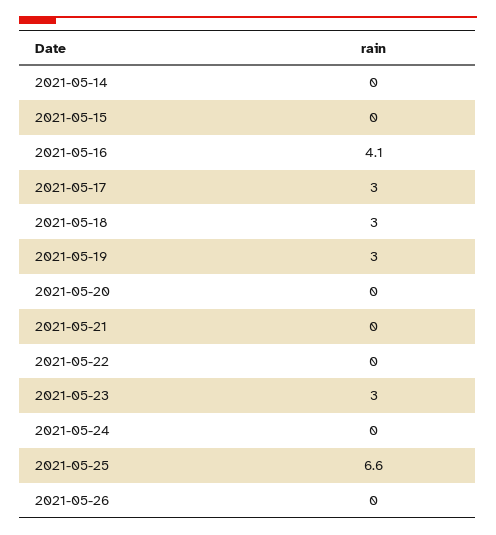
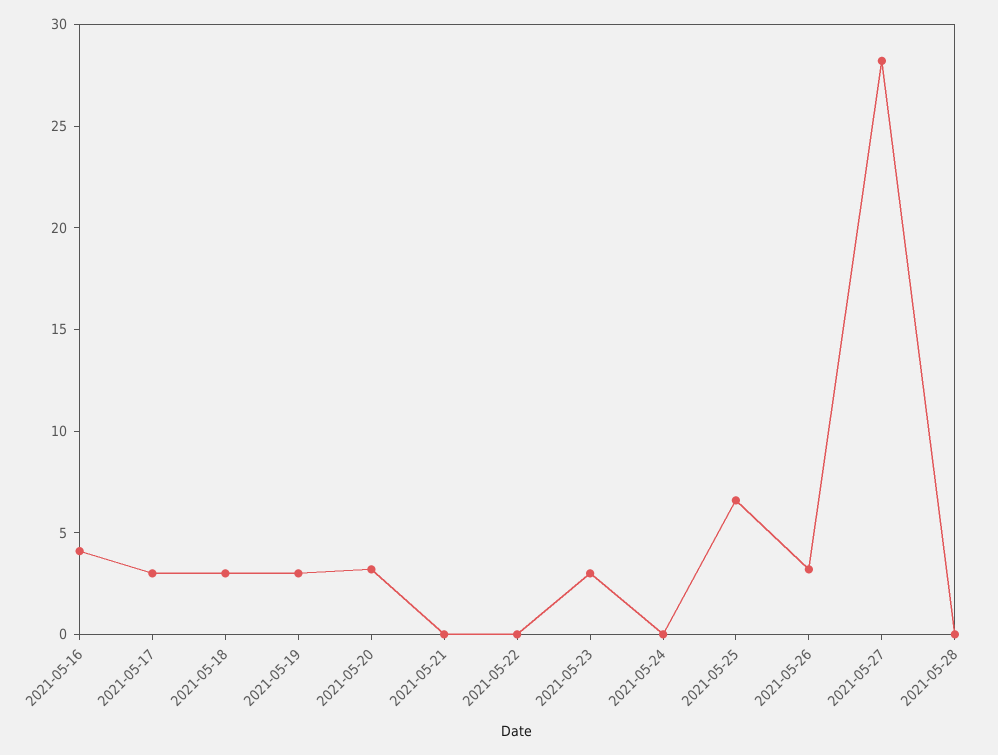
2021-05-14: 0 -> none
2021-05-15: 0 -> none
2021-05-20: 0 -> 3
2021-05-26: 0 -> 3
2021-05-27: none -> 28
2021-05-28: none -> 0

